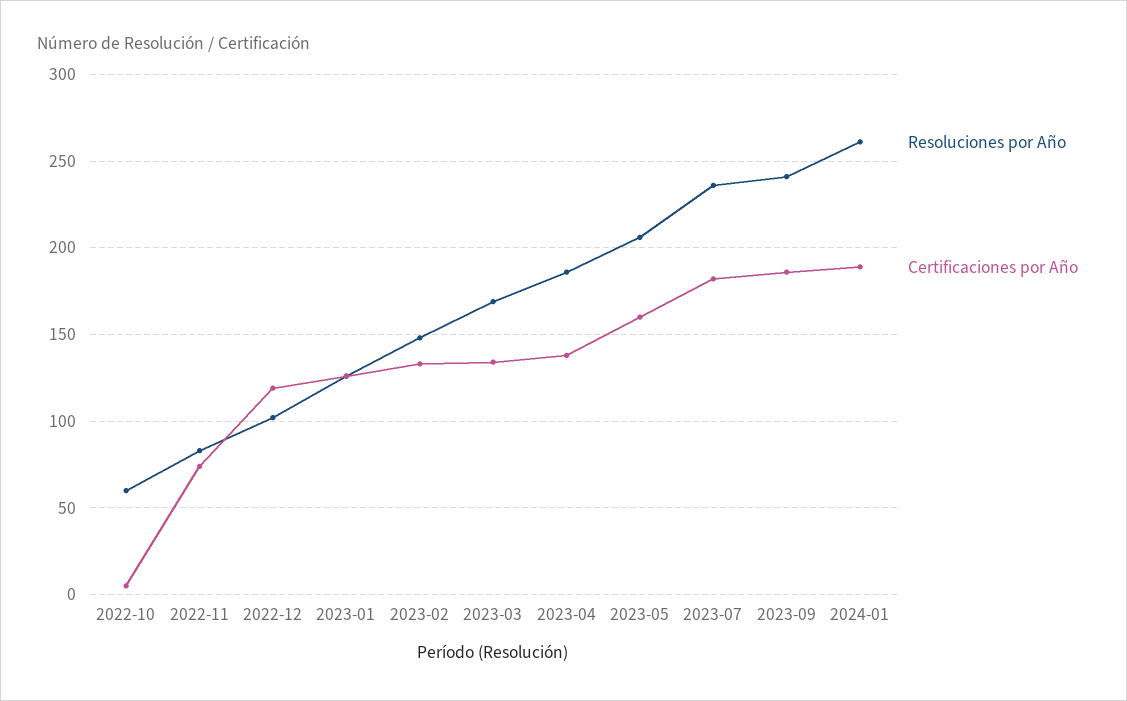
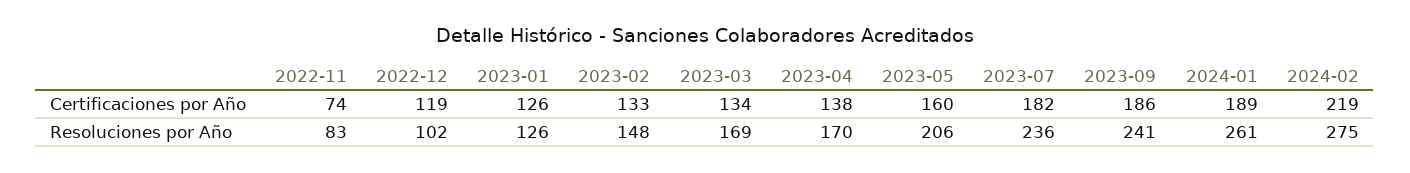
Resoluciones por Año, 2022-10: 60 -> none
Certificaciones por Año, 2022-10: 5 -> none
Resoluciones por Año, 2023-04: 185 -> 170
Certificaciones por Año, 2024-02: none -> 219
Resoluciones por Año, 2024-02: none -> 275

